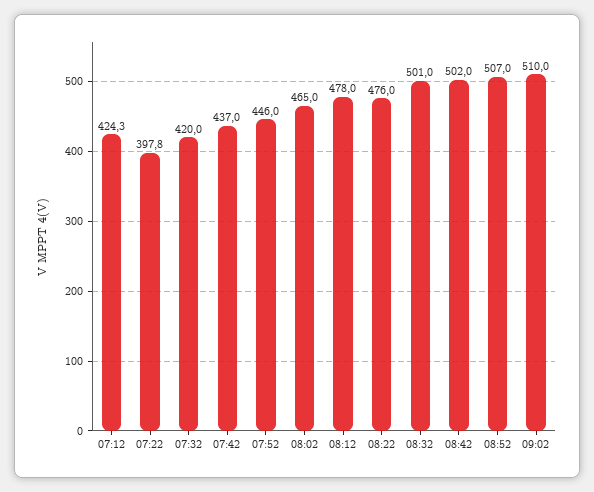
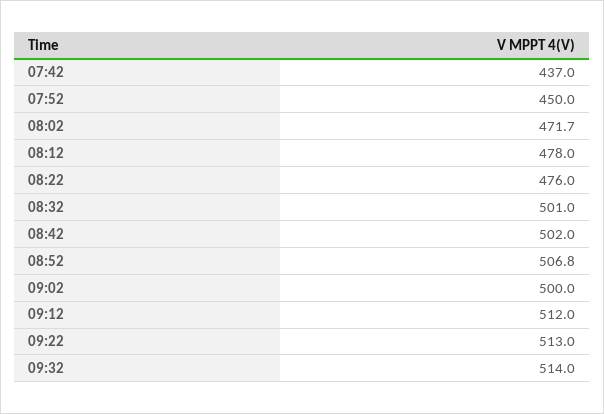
07:12: 424.3 -> none
07:22: 397.8 -> none
07:32: 420 -> none
07:52: 446 -> 450
08:02: 465 -> 471.7
08:52: 507 -> 506.8
09:02: 510 -> 500
09:12: none -> 512
09:22: none -> 513
09:32: none -> 514

